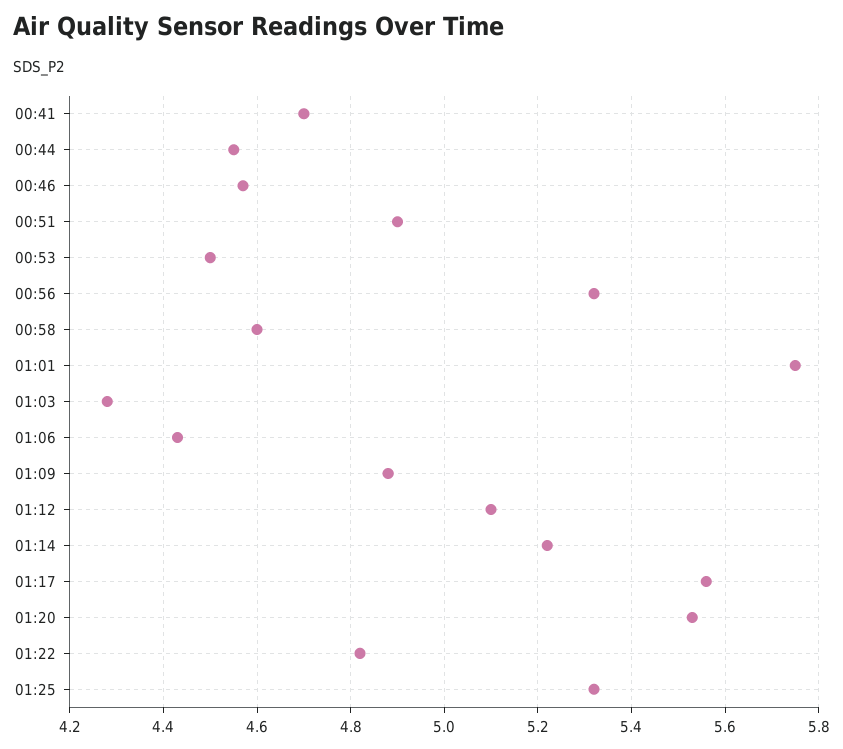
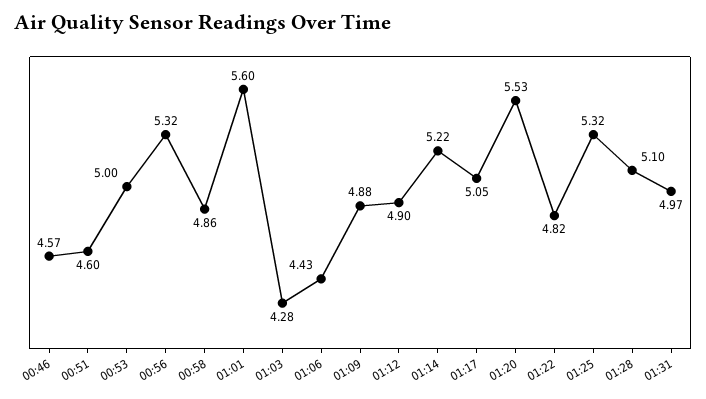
00:41: 4.7 -> none
00:44: 4.55 -> none
00:51: 4.9 -> 4.6
00:53: 4.5 -> 5
00:58: 4.6 -> 4.86
01:01: 5.75 -> 5.6
01:12: 5.1 -> 4.9
01:17: 5.55 -> 5.05
01:28: none -> 5.1
01:31: none -> 4.97

